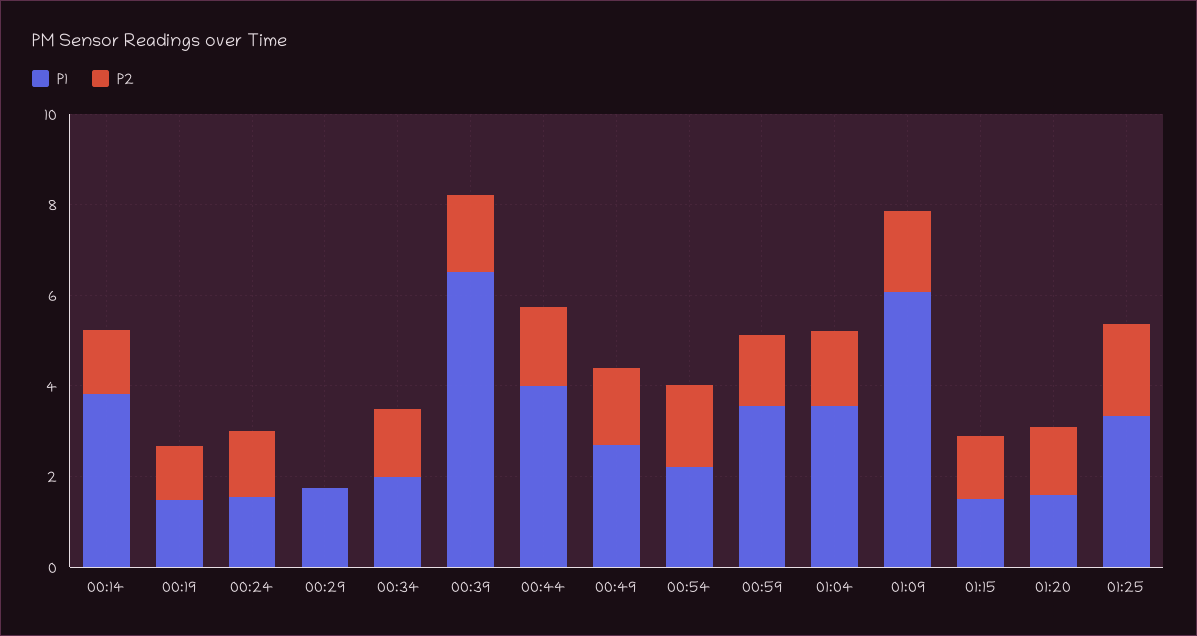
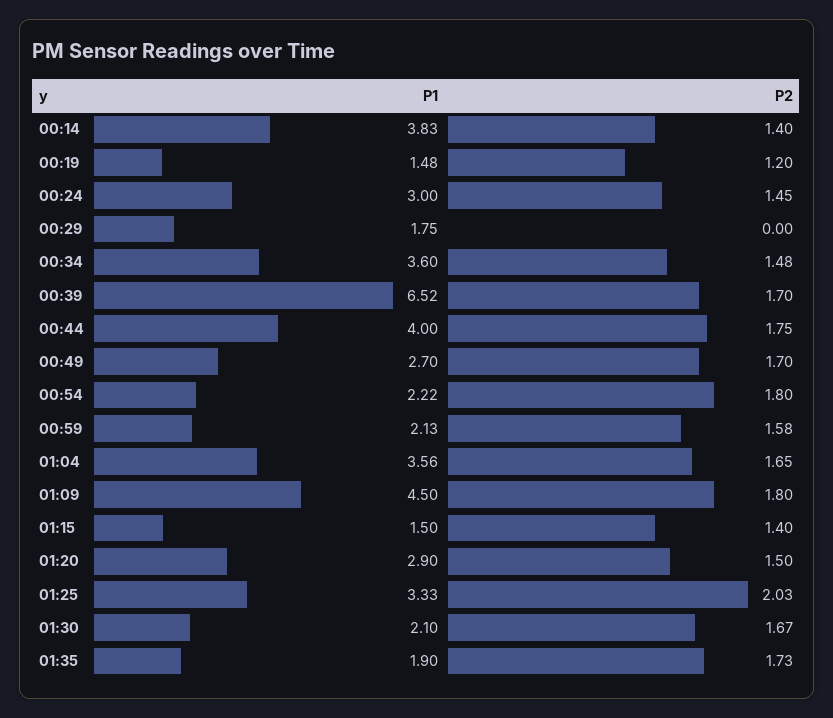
P1, 00:24: 1.5 -> 3
P1, 00:34: 2 -> 3.6
P1, 00:59: 3.5 -> 2.13
P1, 01:09: 6 -> 4.5
P1, 01:20: 1.5 -> 2.9
P1, 01:30: none -> 2.1
P2, 01:30: none -> 1.67
P1, 01:35: none -> 1.9
P2, 01:35: none -> 1.73

